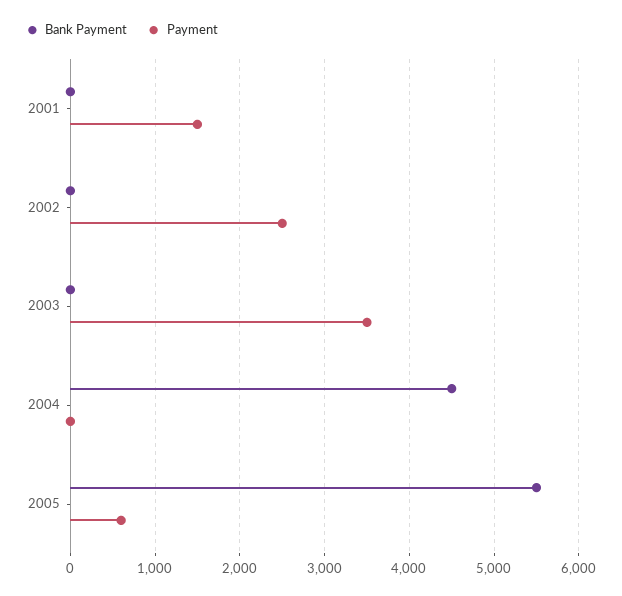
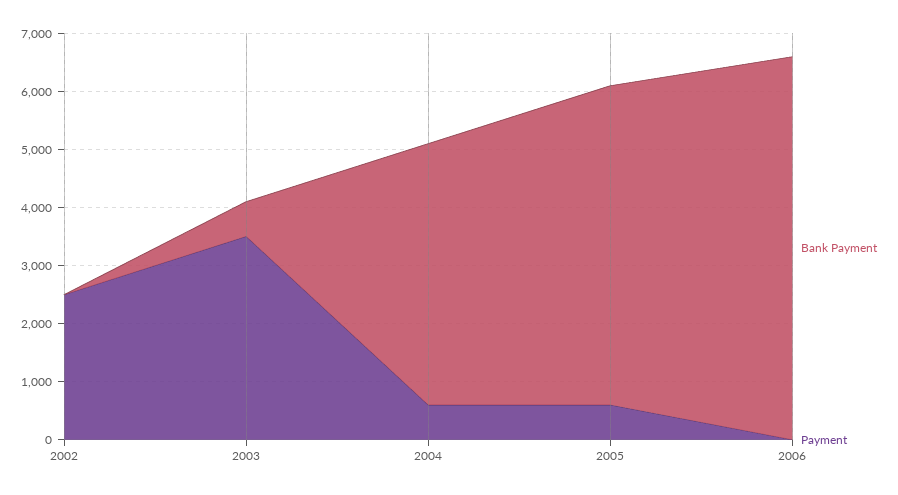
Bank Payment, 2001: 0 -> none
Payment, 2001: 1500 -> none
Bank Payment, 2003: 0 -> 600
Payment, 2004: 0 -> 600
Bank Payment, 2006: none -> 6600
Payment, 2006: none -> 0

